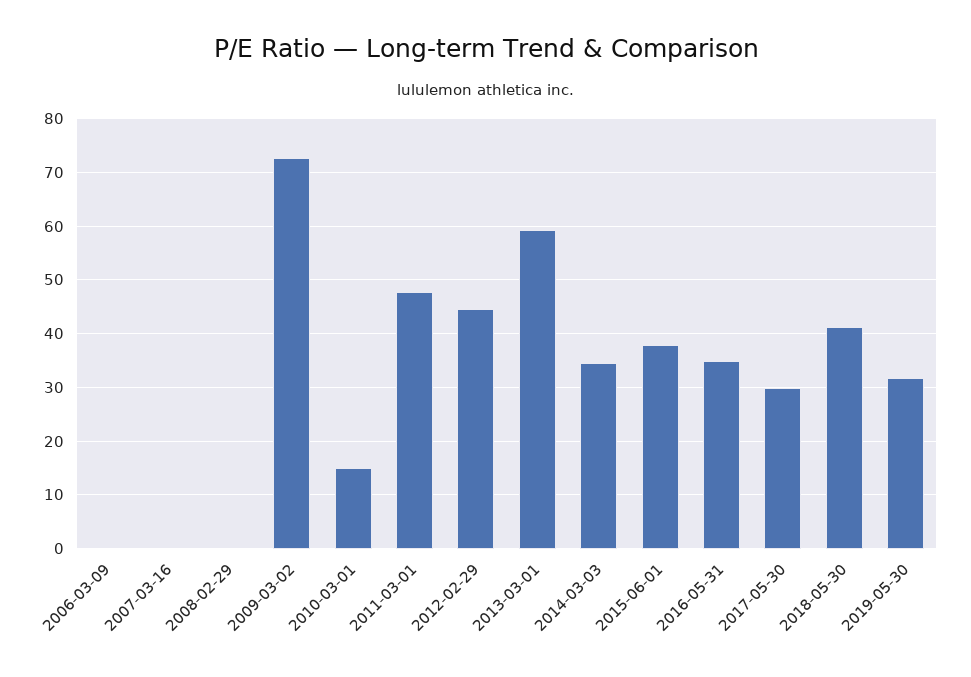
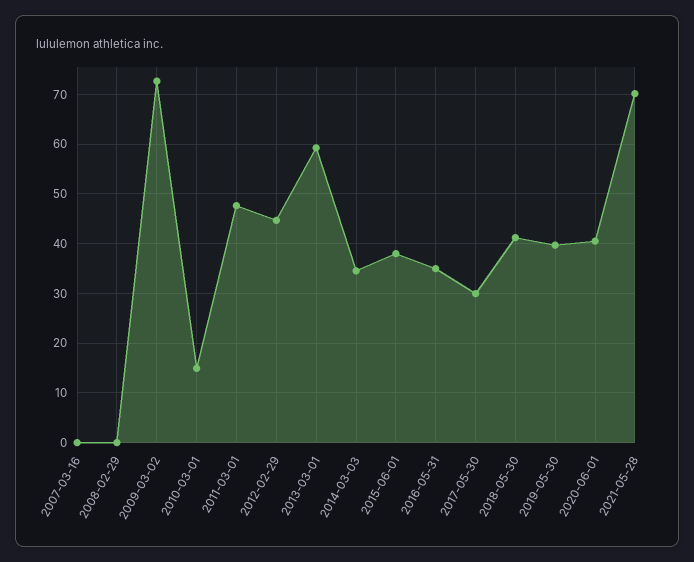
2006-03-09: 0 -> none
2019-05-30: 32 -> 40
2020-06-01: none -> 40
2021-05-28: none -> 70

